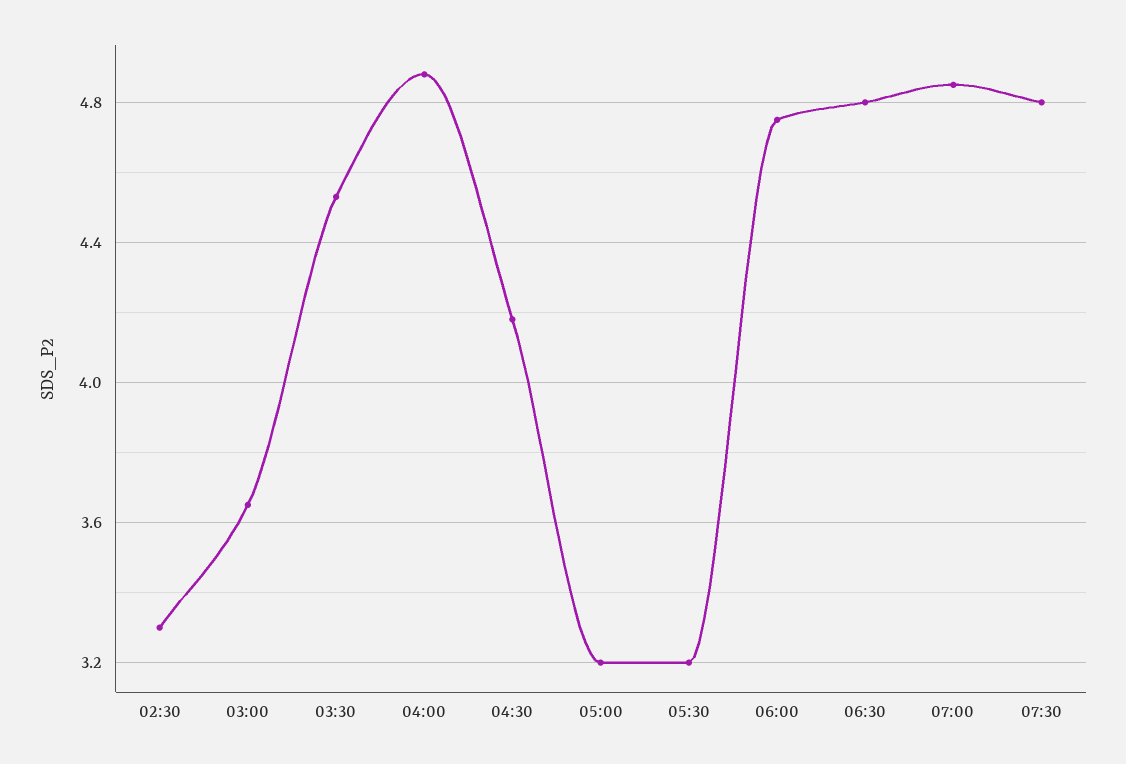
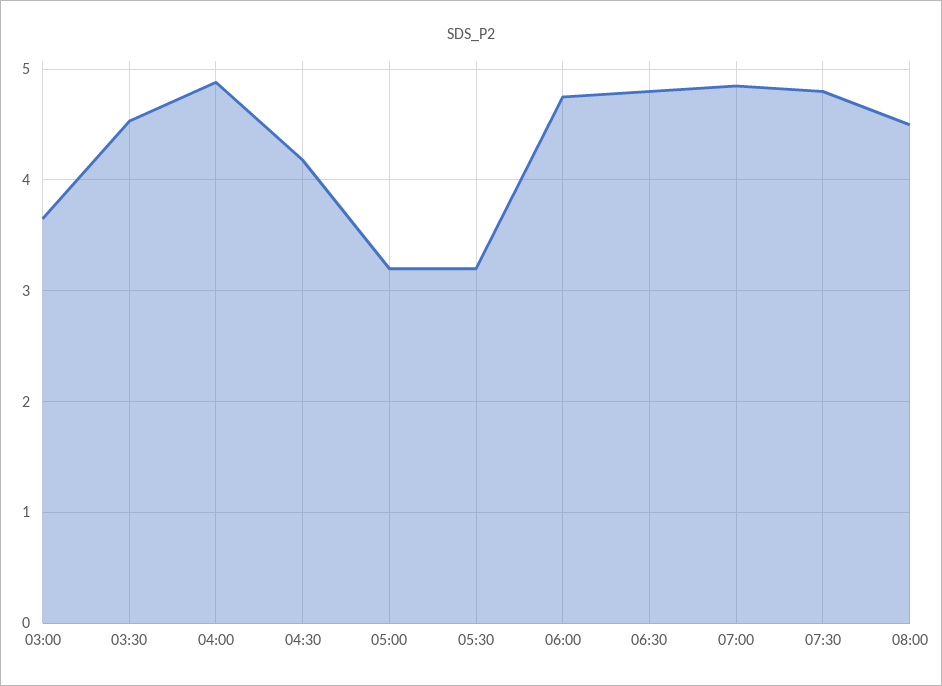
02:30: 3.3 -> none
08:00: none -> 4.5

